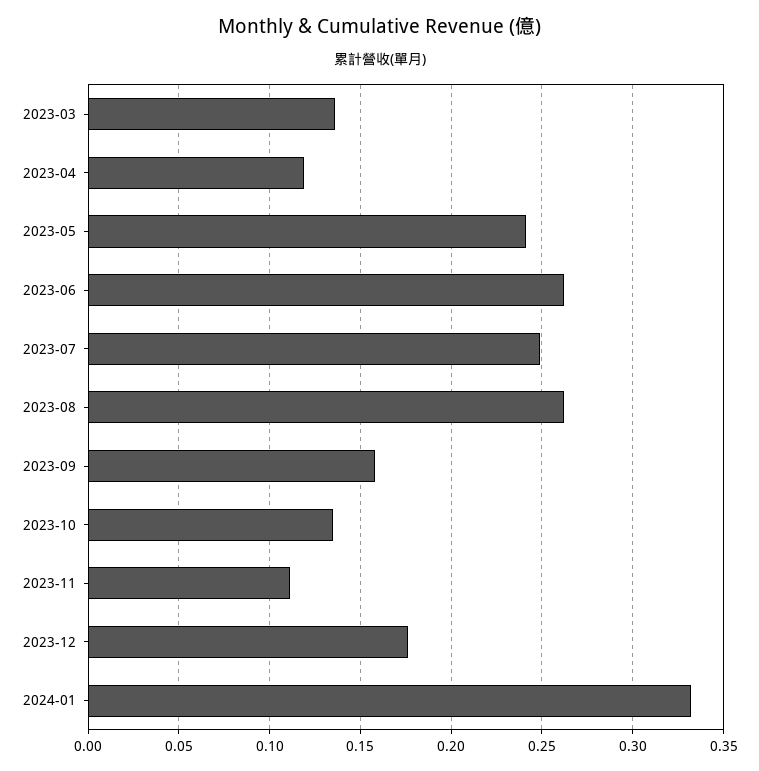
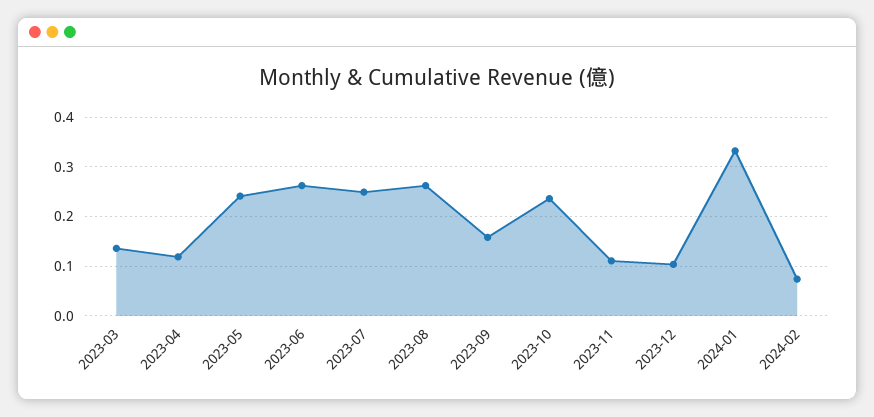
2023-10: 0.135 -> 0.24
2023-12: 0.175 -> 0.1
2024-02: none -> 0.08

